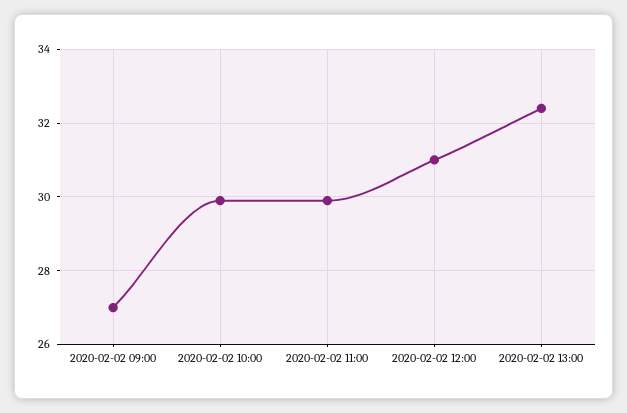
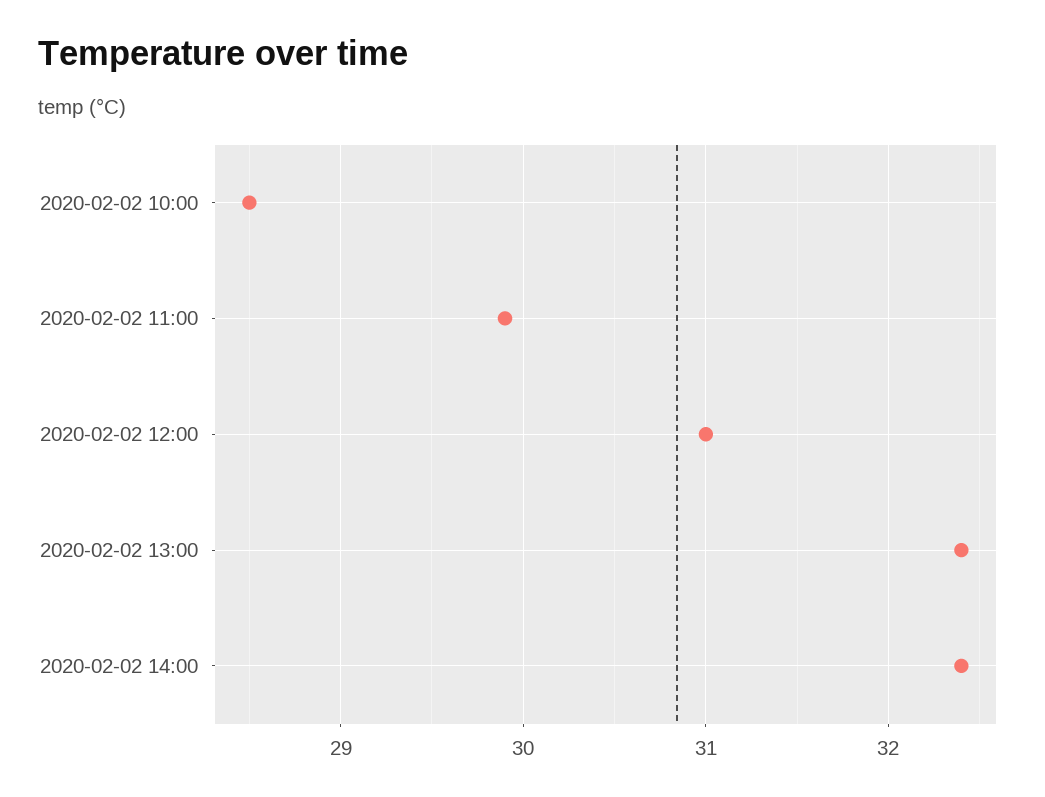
2020-02-02 09:00: 27 -> none
2020-02-02 10:00: 30 -> 28.5
2020-02-02 14:00: none -> 32.4

